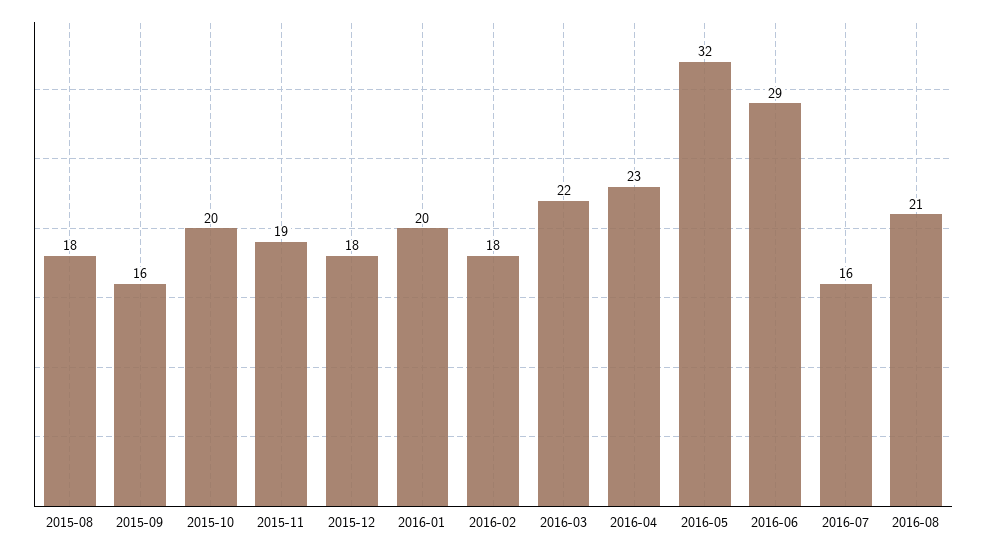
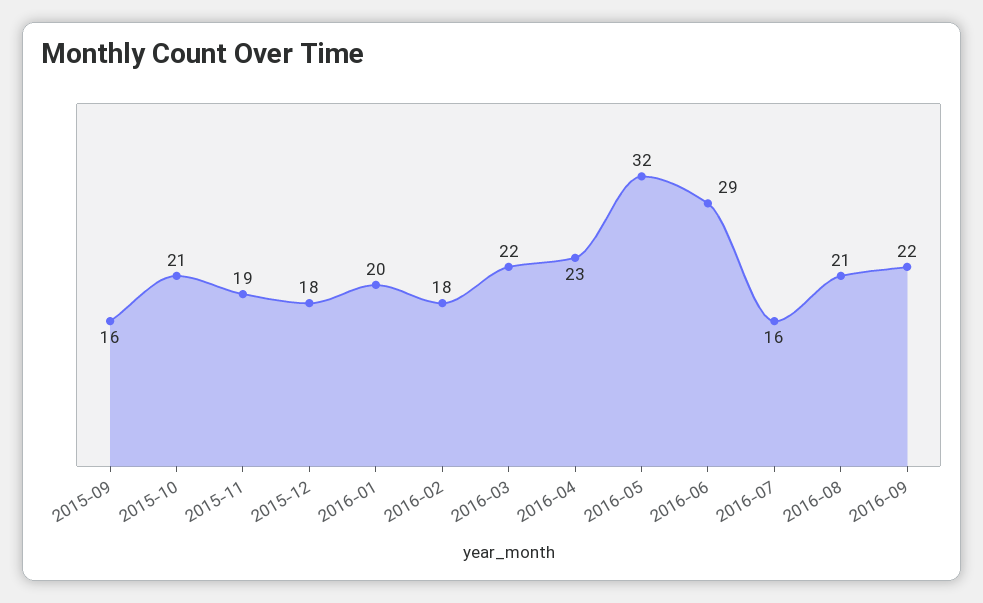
2015-08: 18 -> none
2015-10: 20 -> 21
2016-09: none -> 22

